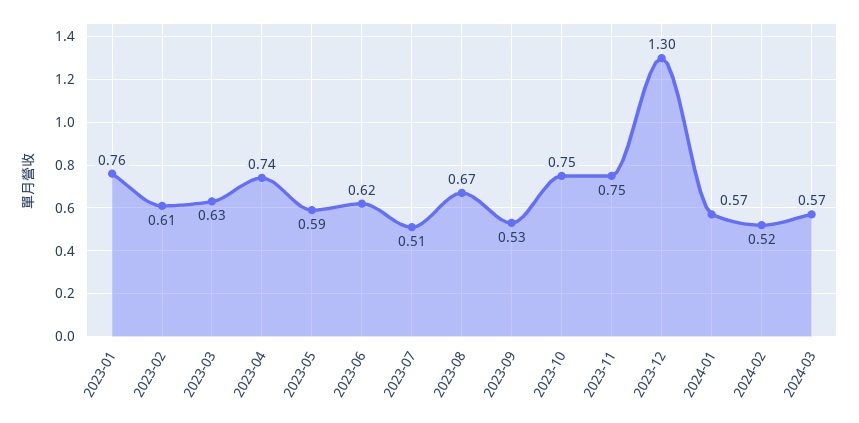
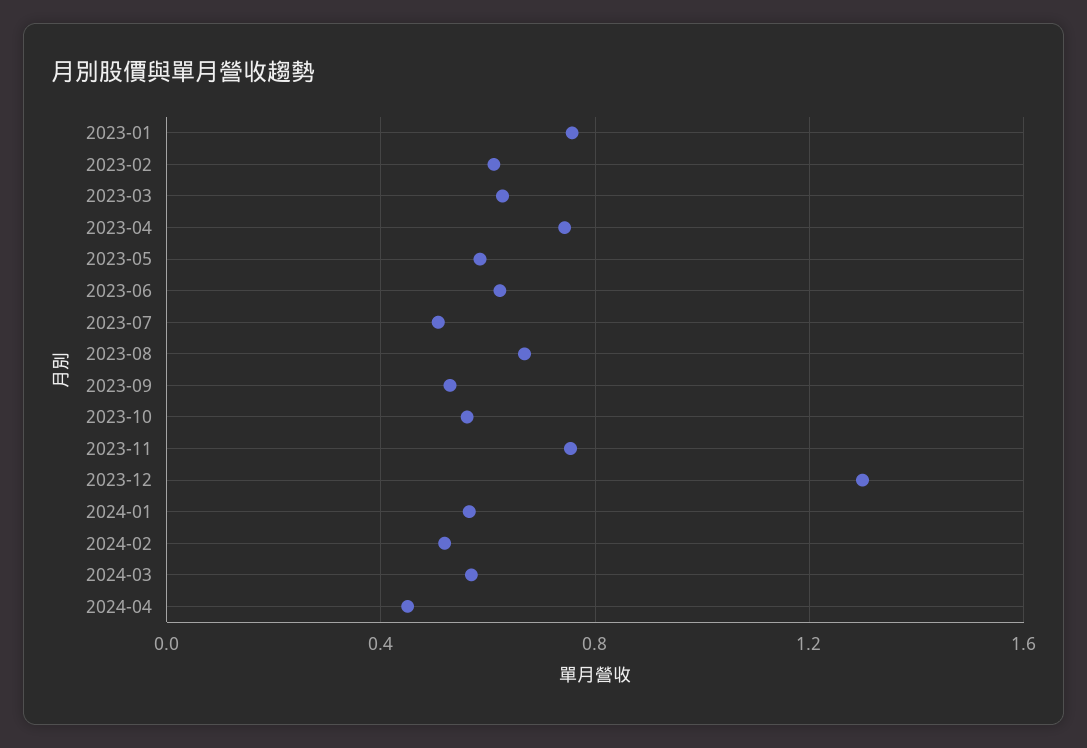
2023-10: 0.75 -> 0.55
2024-04: none -> 0.45

